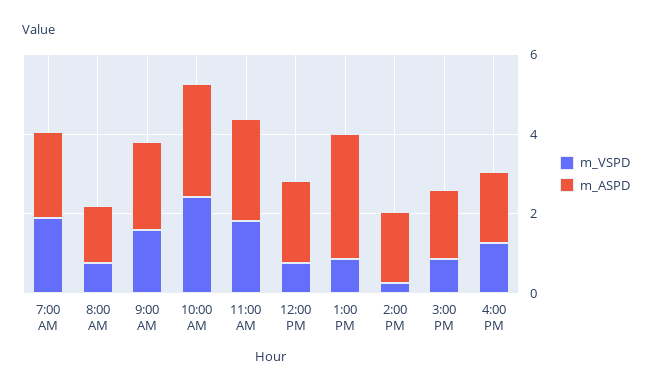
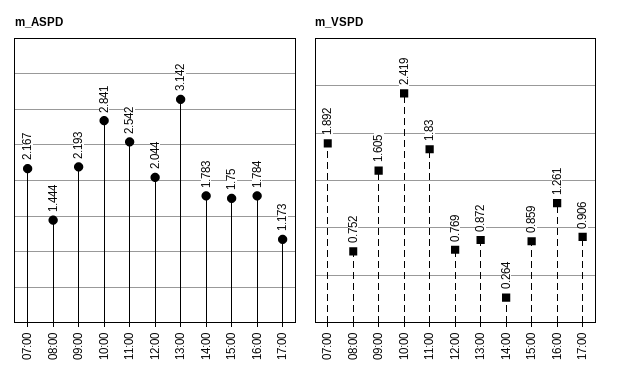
m_ASPD, 17:00: none -> 1.173
m_VSPD, 17:00: none -> 0.906

